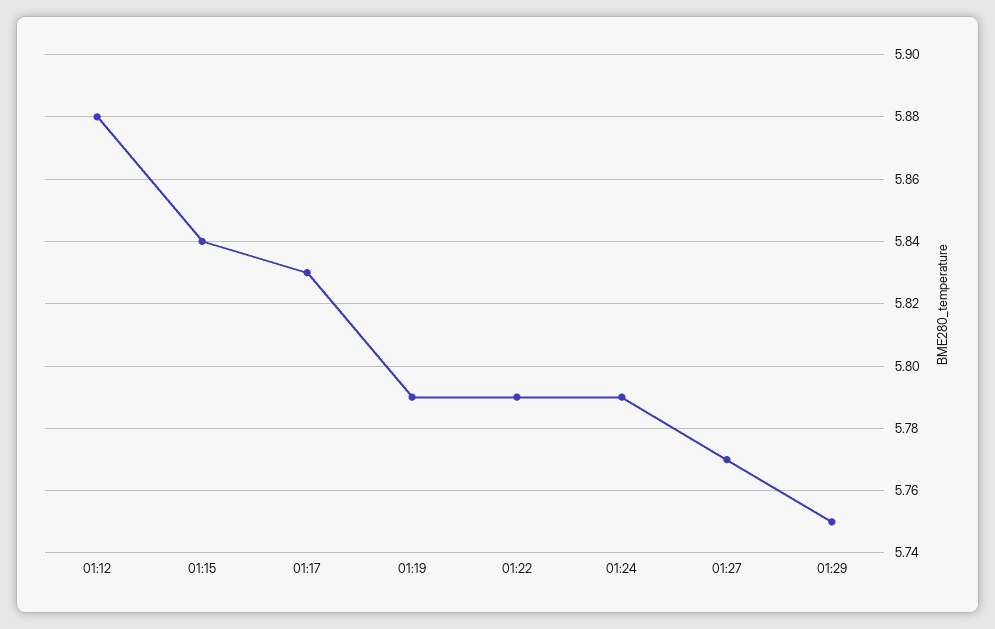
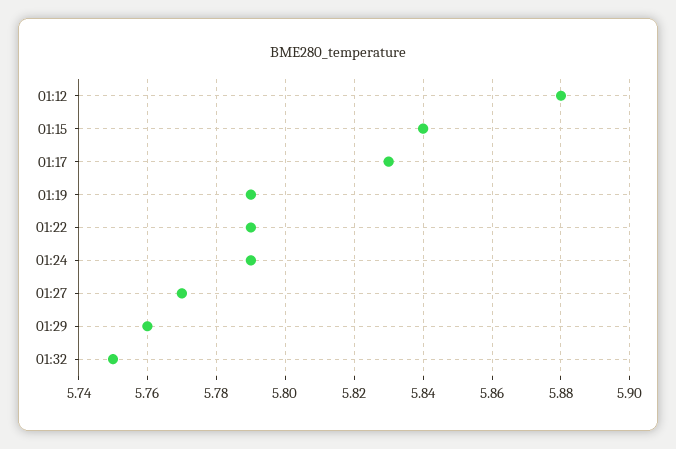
01:29: 5.75 -> 5.76
01:32: none -> 5.75

